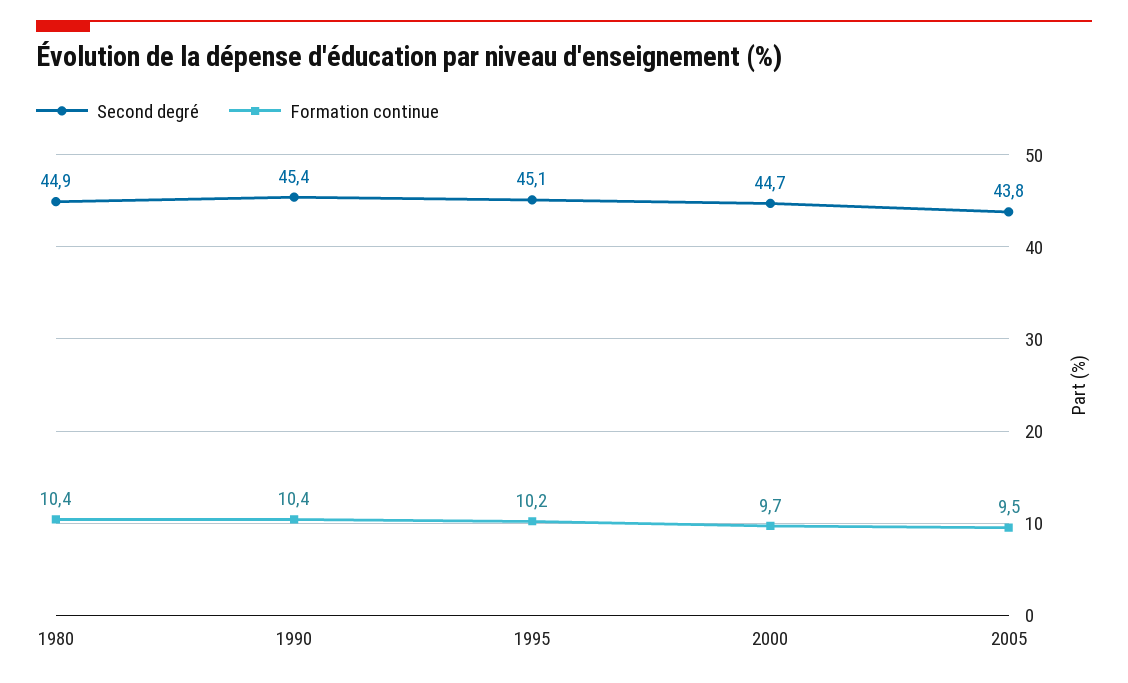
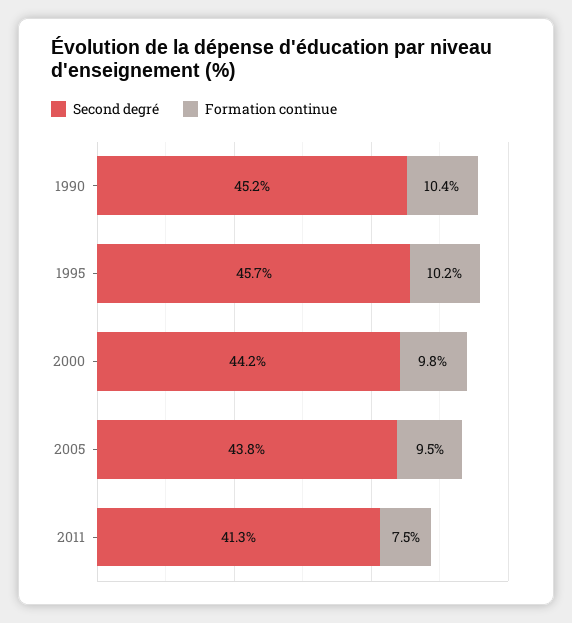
Second degré, 1980: 44.9 -> none
Formation continue, 1980: 10.4 -> none
Second degré, 1990: 45.4 -> 45.2
Second degré, 1995: 45.1 -> 45.7
Second degré, 2000: 44.7 -> 44.2
Formation continue, 2000: 9.7 -> 9.8
Second degré, 2011: none -> 41.3
Formation continue, 2011: none -> 7.5

